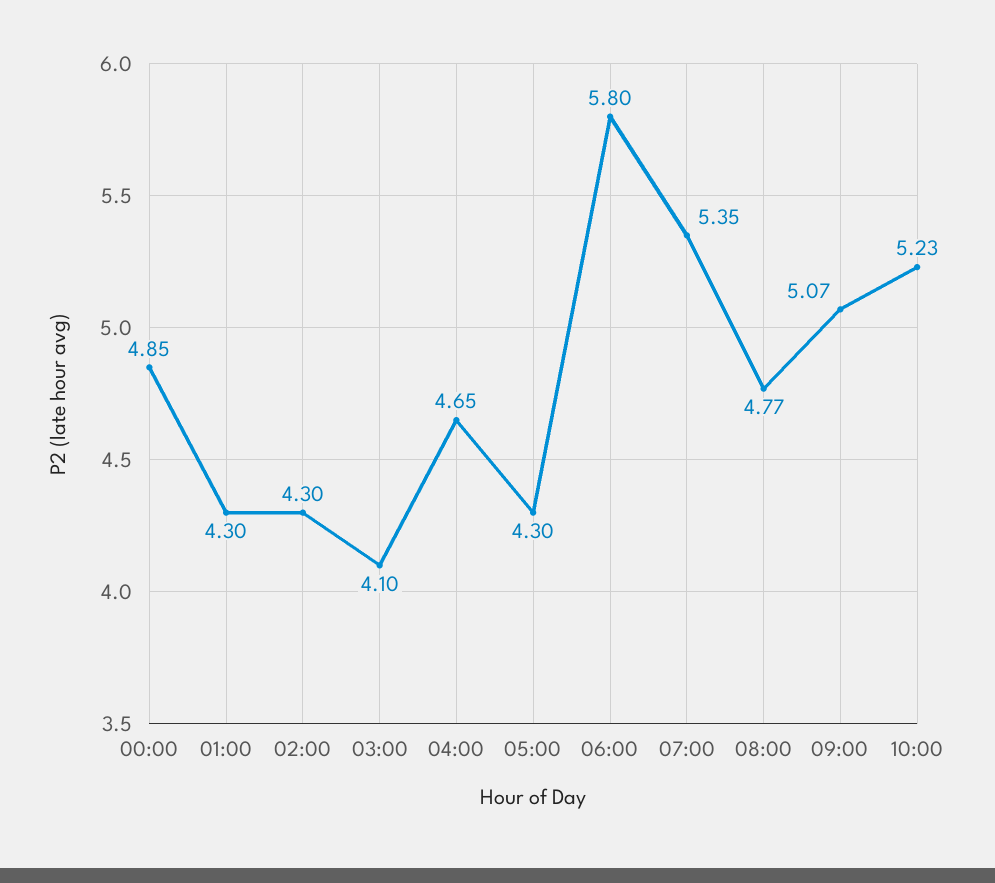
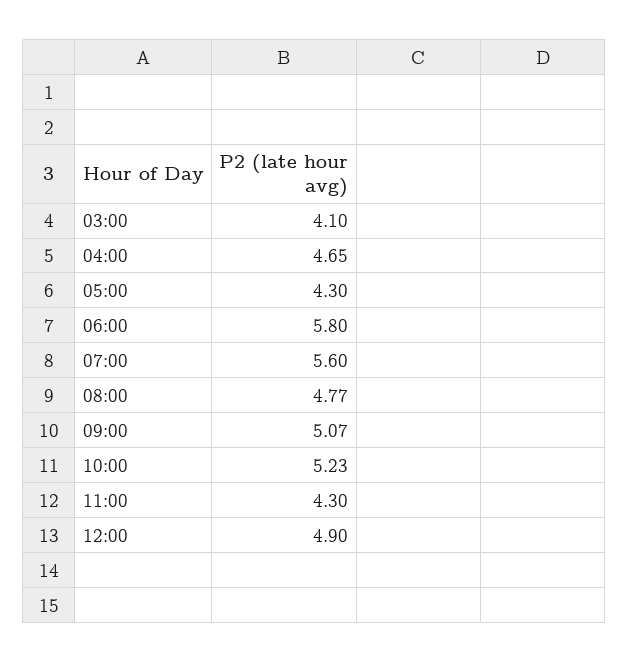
00:00: 4.85 -> none
01:00: 4.3 -> none
02:00: 4.3 -> none
07:00: 5.35 -> 5.6
11:00: none -> 4.3
12:00: none -> 4.9

